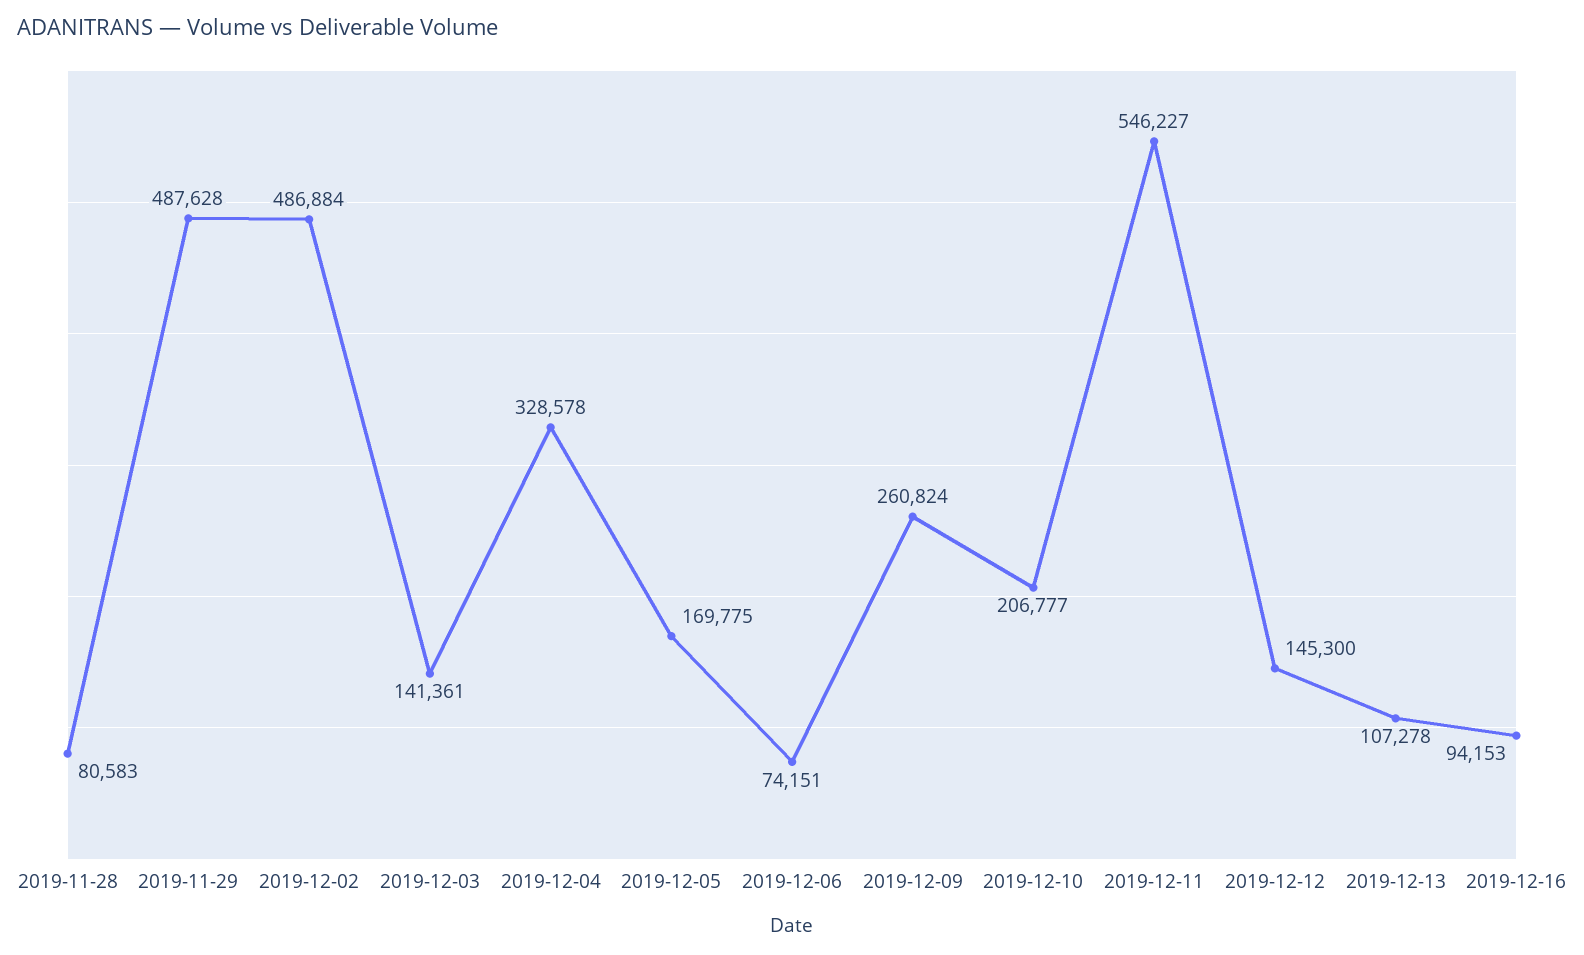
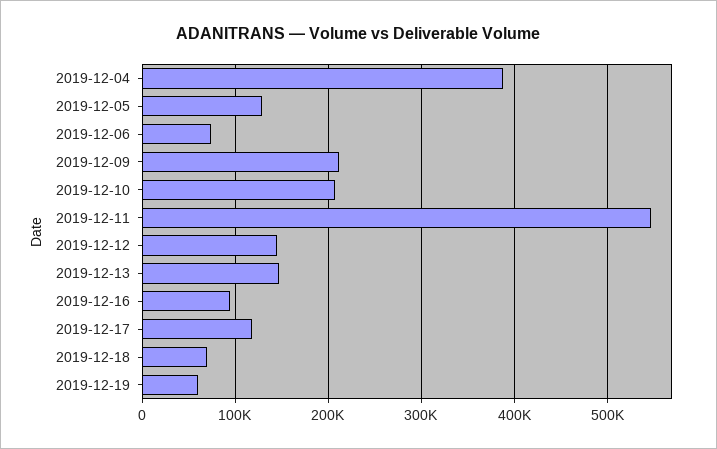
2019-11-28: 80583 -> none
2019-11-29: 487628 -> none
2019-12-02: 486884 -> none
2019-12-03: 141361 -> none
2019-12-04: 328578 -> 390000
2019-12-05: 169775 -> 130000
2019-12-09: 260824 -> 210000
2019-12-13: 107278 -> 150000
2019-12-17: none -> 120000
2019-12-18: none -> 70000
2019-12-19: none -> 60000

